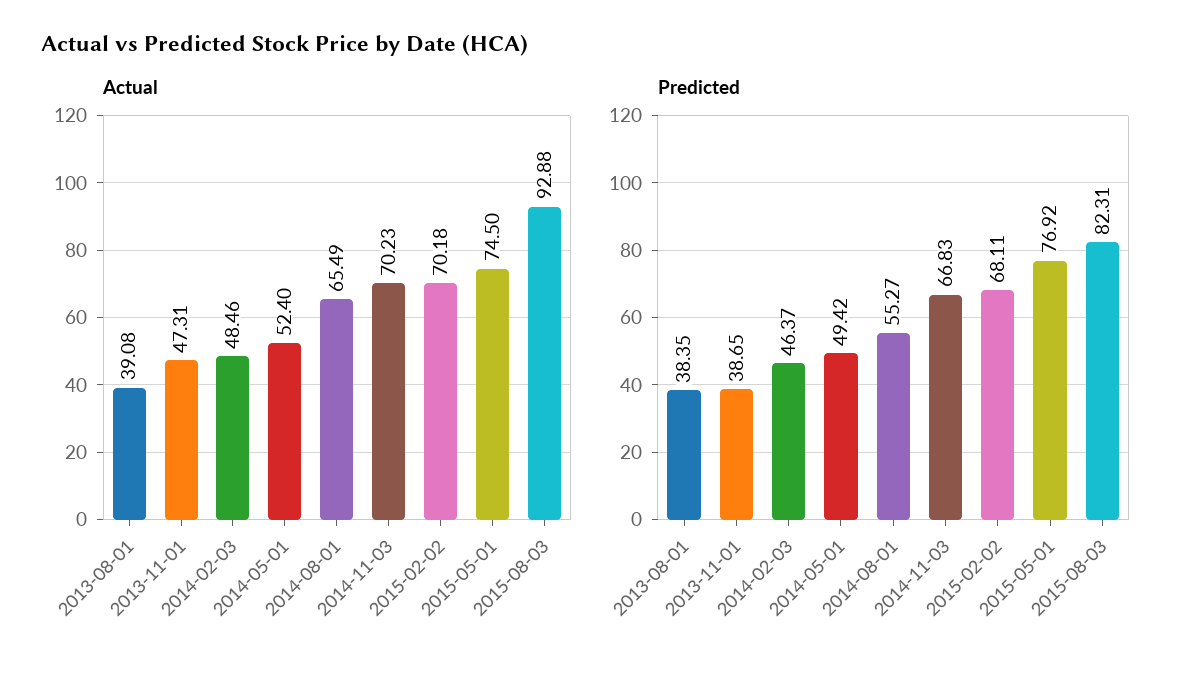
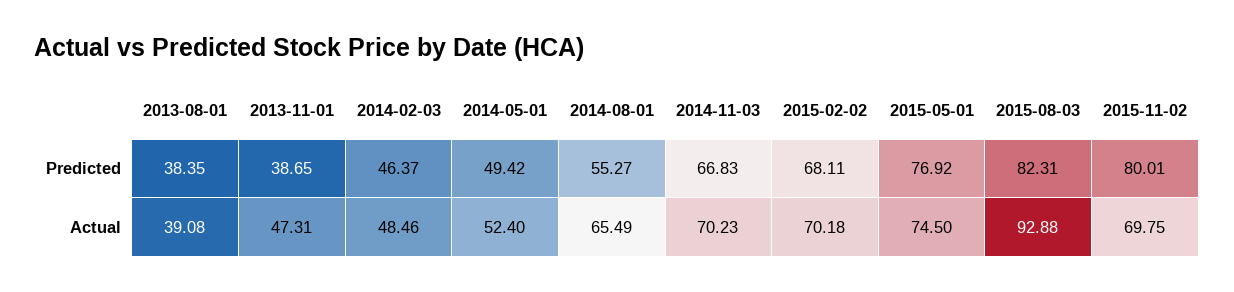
Predicted, 2015-11-02: none -> 80.01
Actual, 2015-11-02: none -> 69.75

